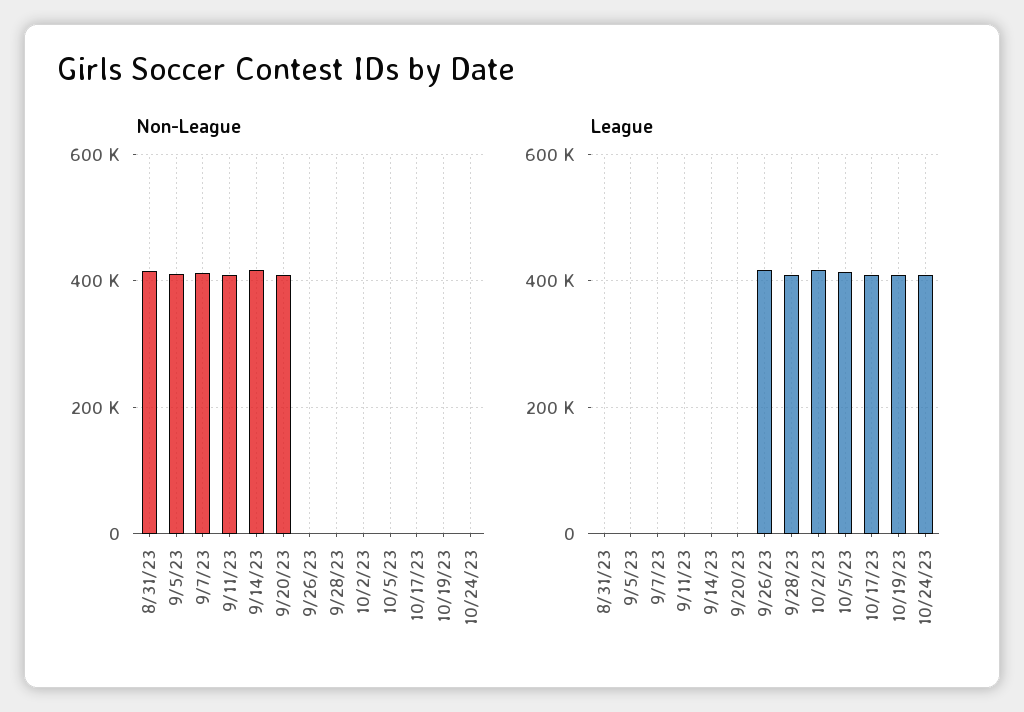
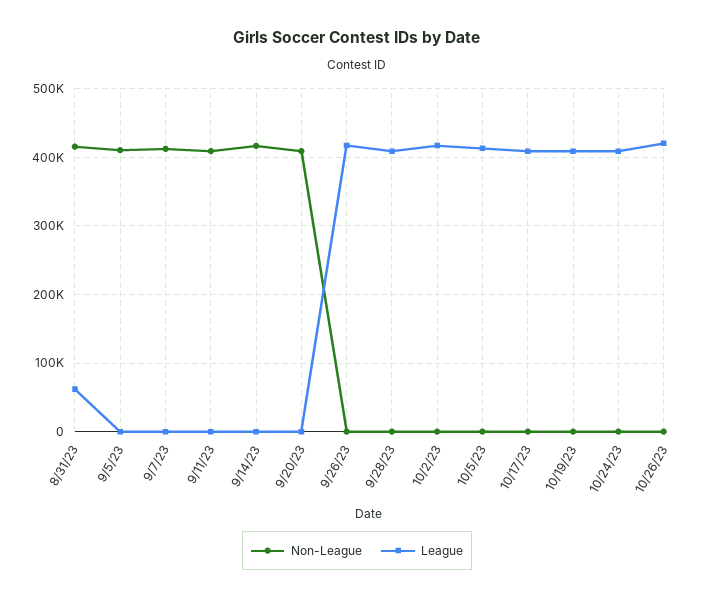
League, 8/31/23: 0 -> 60000
Non-League, 10/26/23: none -> 0
League, 10/26/23: none -> 420000

